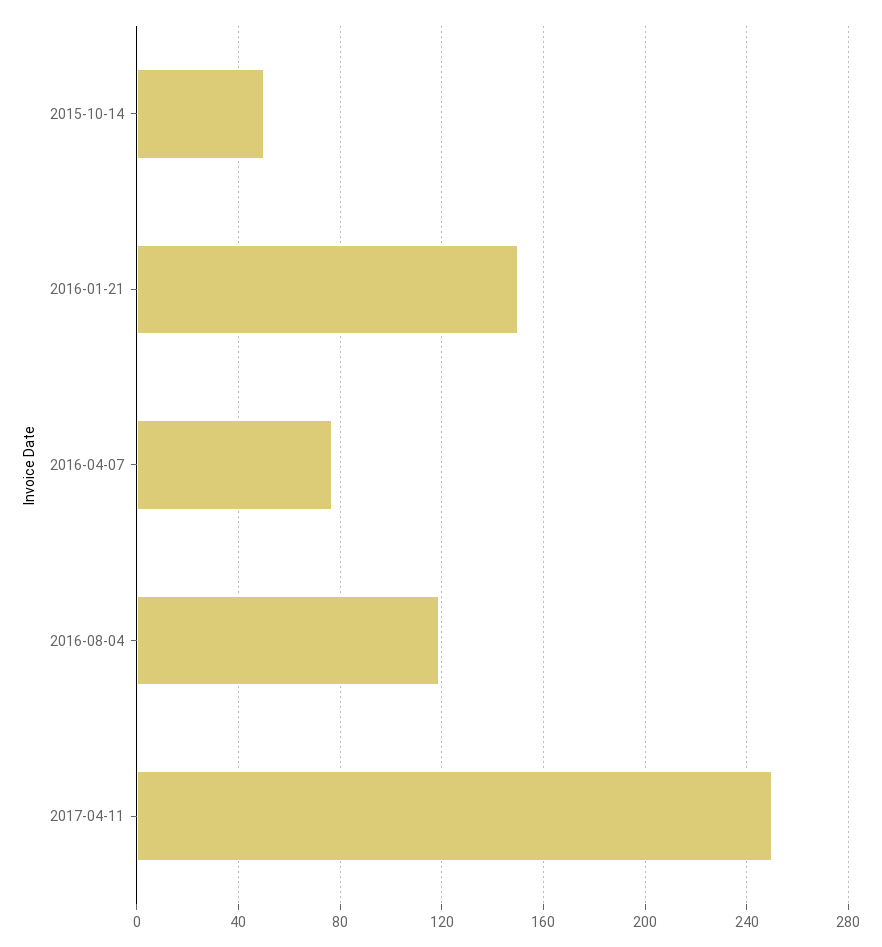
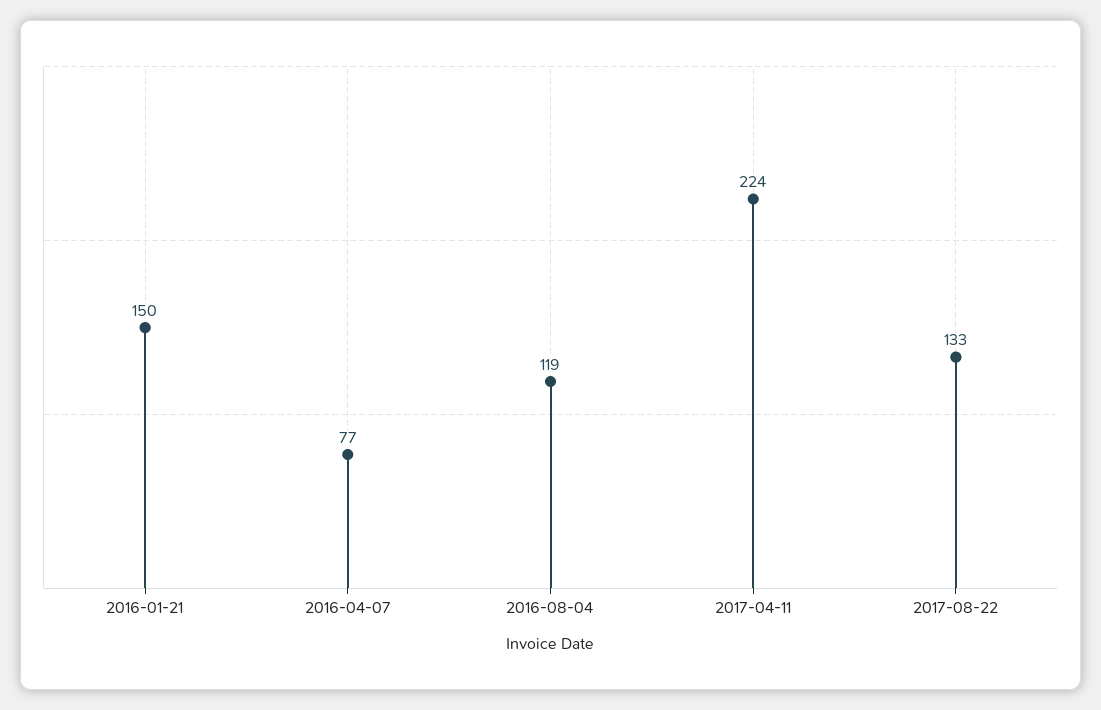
2015-10-14: 50 -> none
2017-04-11: 250 -> 224
2017-08-22: none -> 133

